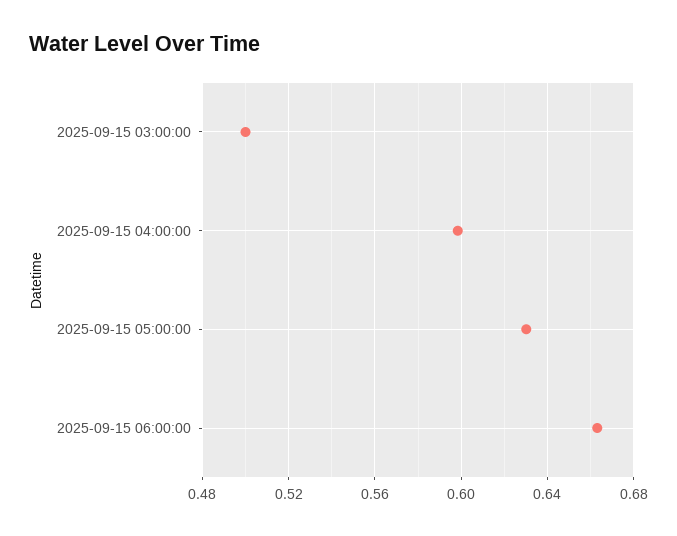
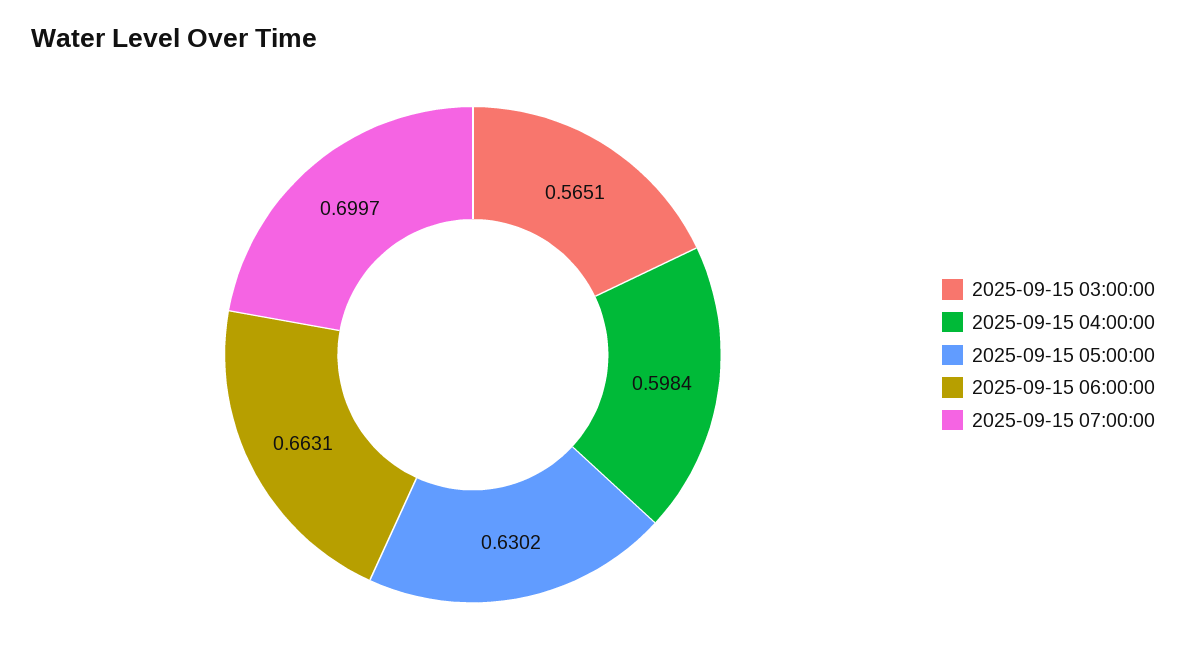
2025-09-15 03:00:00: 0.5 -> 0.5651
2025-09-15 07:00:00: none -> 0.6997

